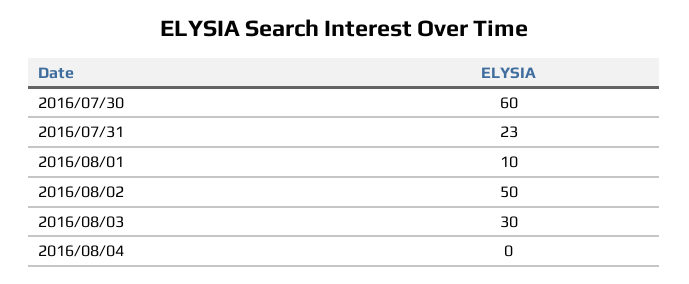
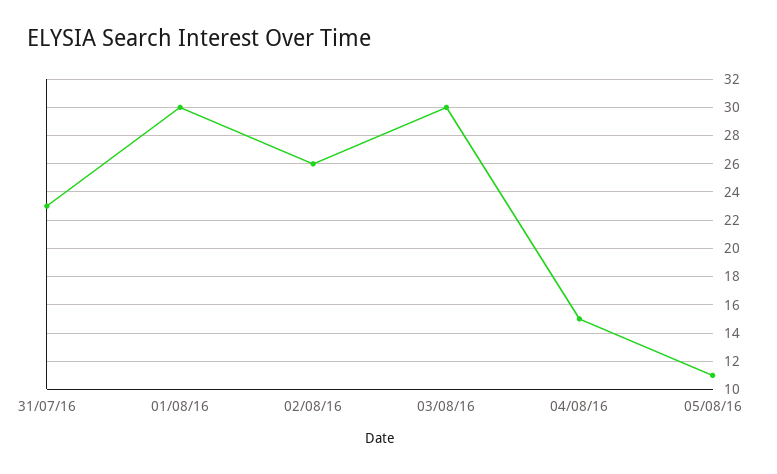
2016/07/30: 60 -> none
2016/08/01: 10 -> 30
2016/08/02: 50 -> 26
2016/08/04: 0 -> 15
05/08/16: none -> 11

